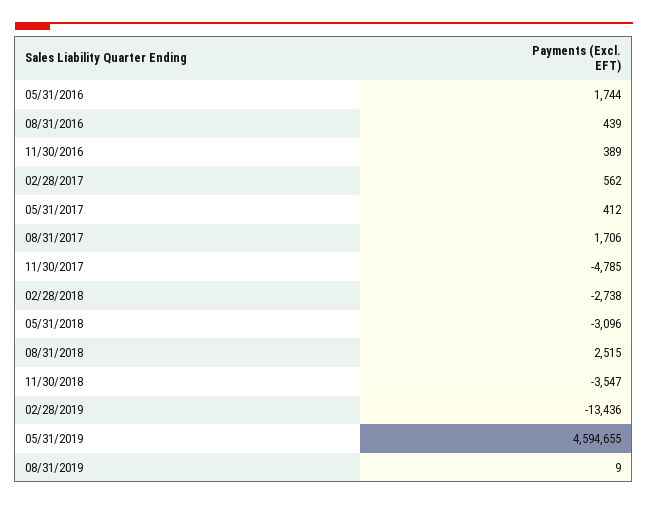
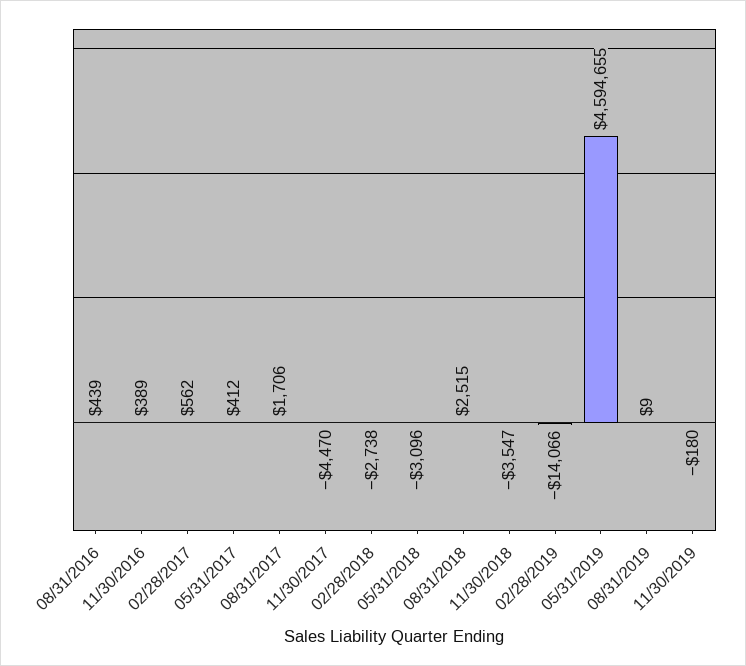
05/31/2016: 1744 -> none
11/30/2017: -4785 -> -4470
02/28/2019: -13436 -> -14066
11/30/2019: none -> -180

